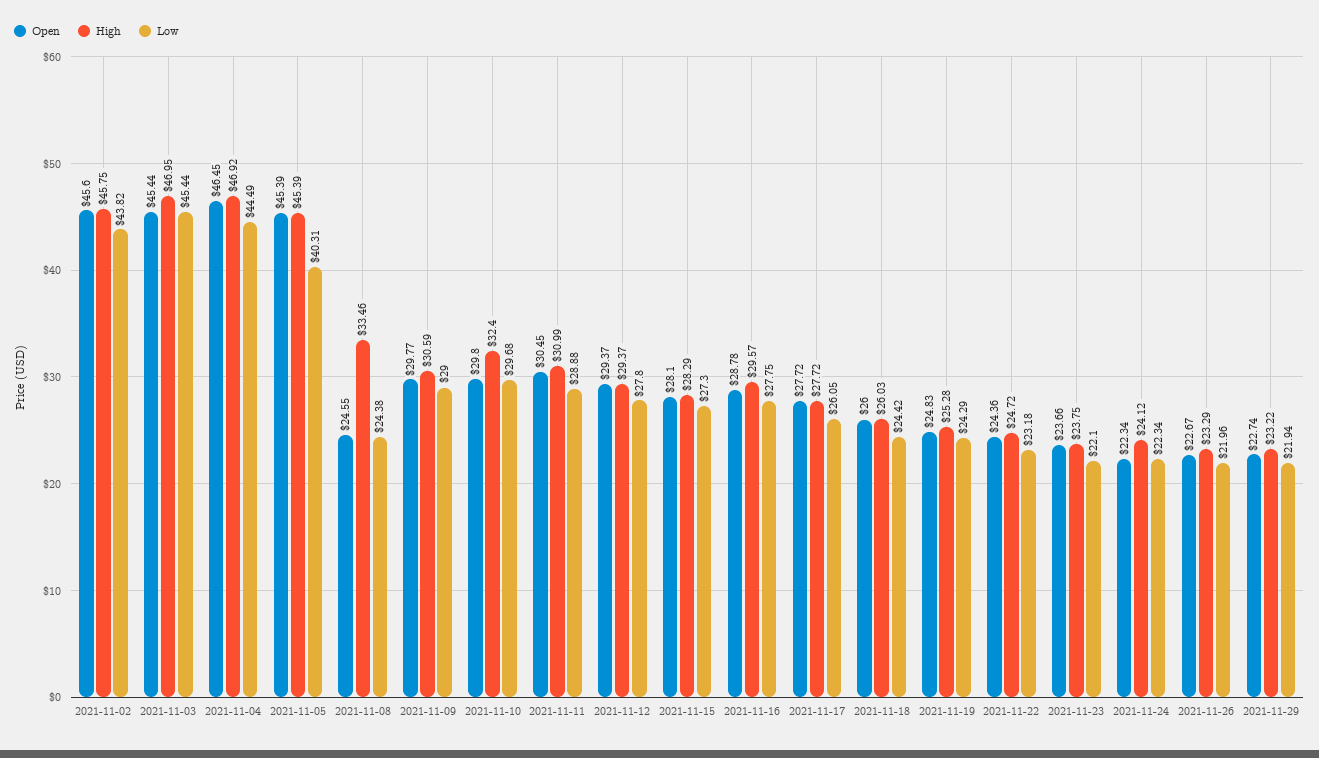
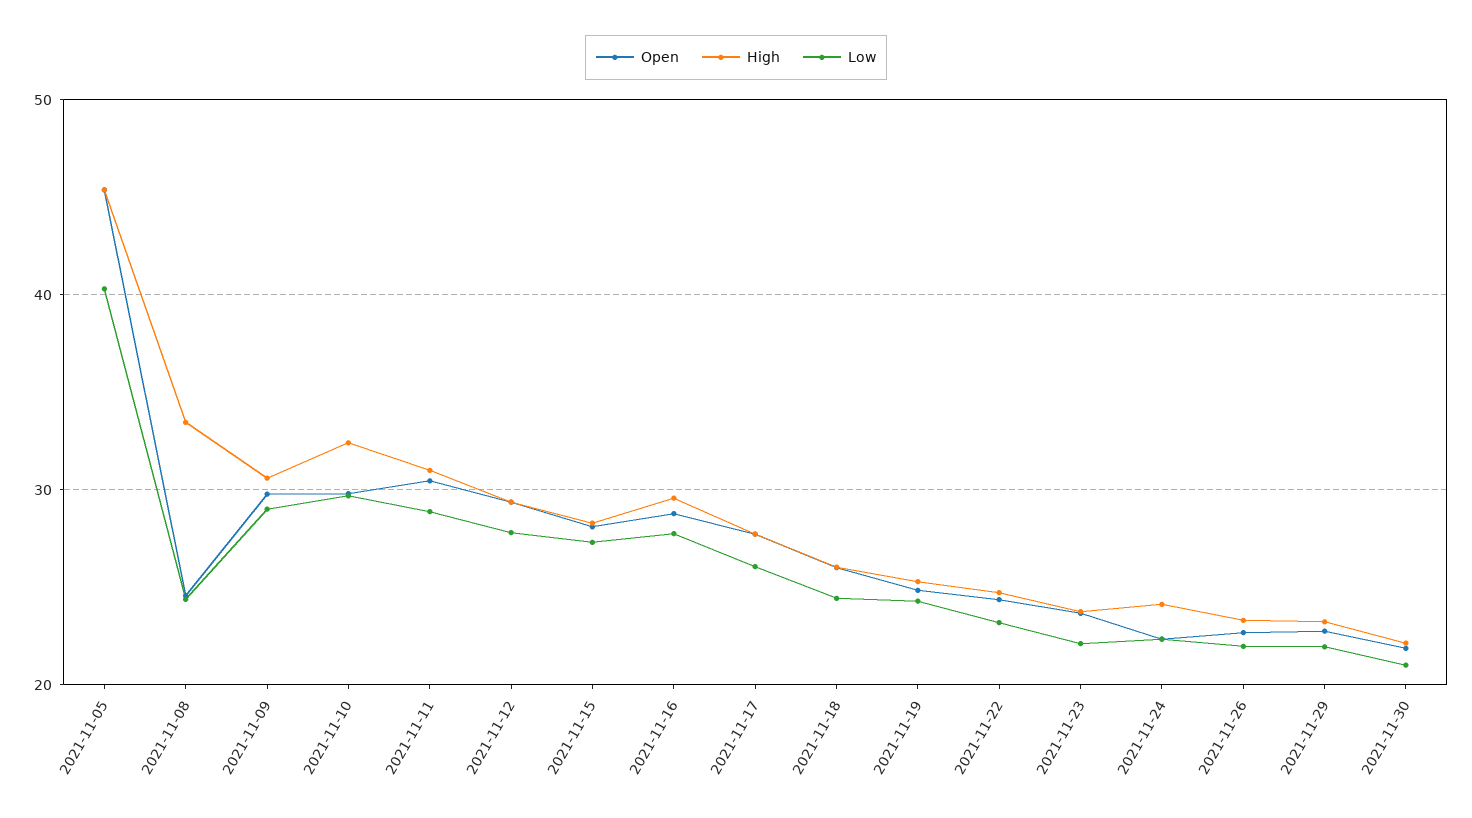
Open, 2021-11-02: 45.6 -> none
High, 2021-11-02: 45.75 -> none
Low, 2021-11-02: 43.82 -> none
Open, 2021-11-03: 45.44 -> none
High, 2021-11-03: 46.95 -> none
Low, 2021-11-03: 45.44 -> none
Open, 2021-11-04: 46.45 -> none
High, 2021-11-04: 46.92 -> none
Low, 2021-11-04: 44.49 -> none
Open, 2021-11-30: none -> 22
High, 2021-11-30: none -> 22
Low, 2021-11-30: none -> 21

